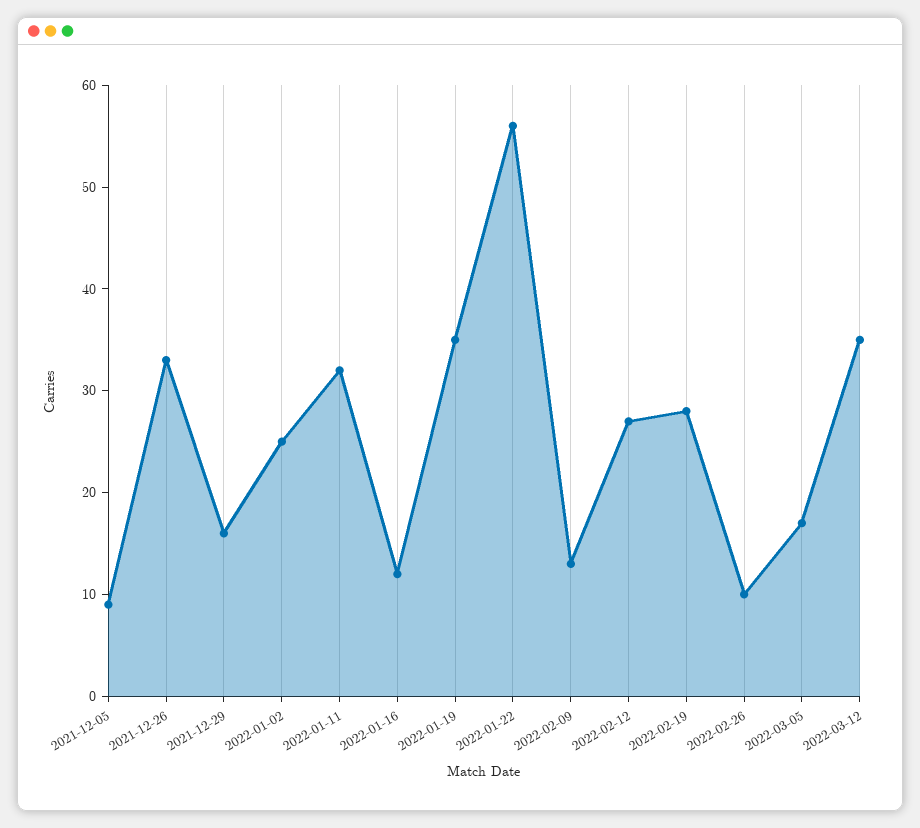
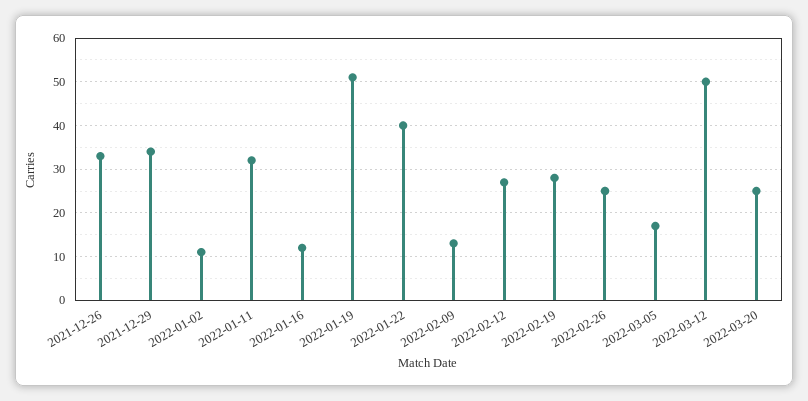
2021-12-05: 9 -> none
2021-12-29: 16 -> 35
2022-01-02: 25 -> 10
2022-01-19: 35 -> 50
2022-01-22: 56 -> 40
2022-02-26: 10 -> 25
2022-03-12: 35 -> 50
2022-03-20: none -> 25

